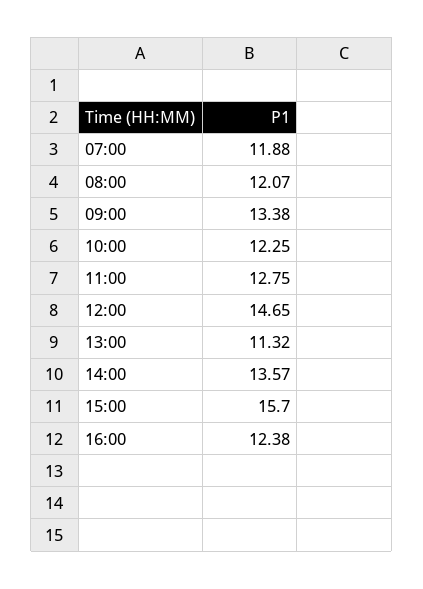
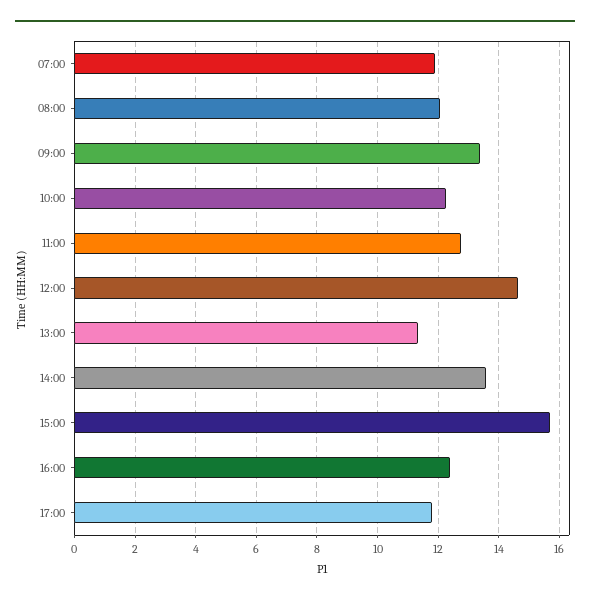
17:00: none -> 11.8

